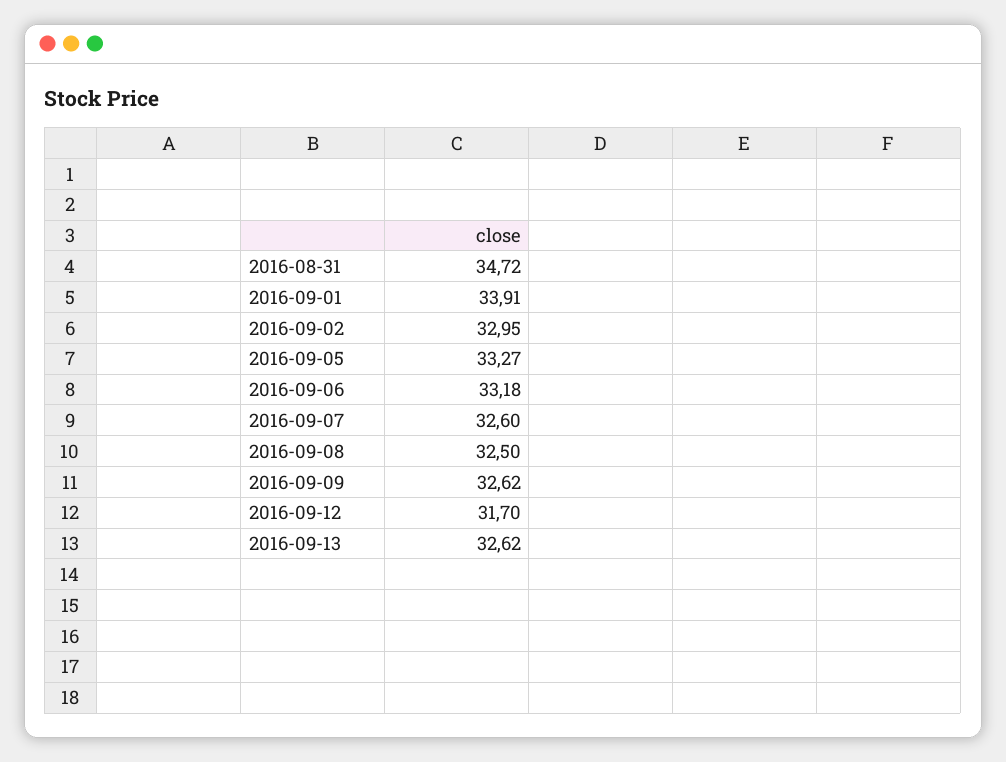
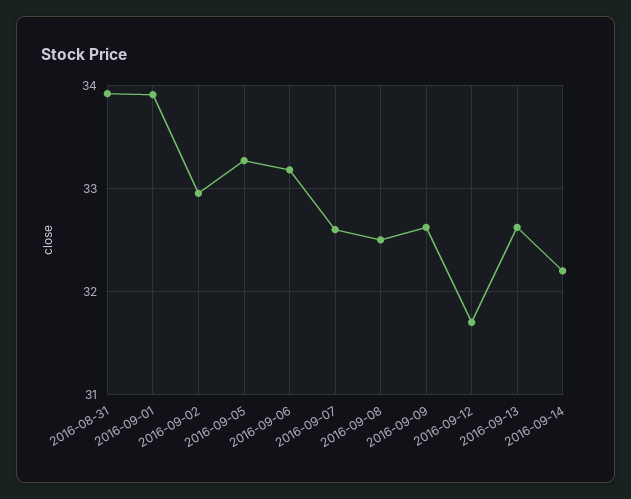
2016-08-31: 34.72 -> 33.9
2016-09-14: none -> 32.2

